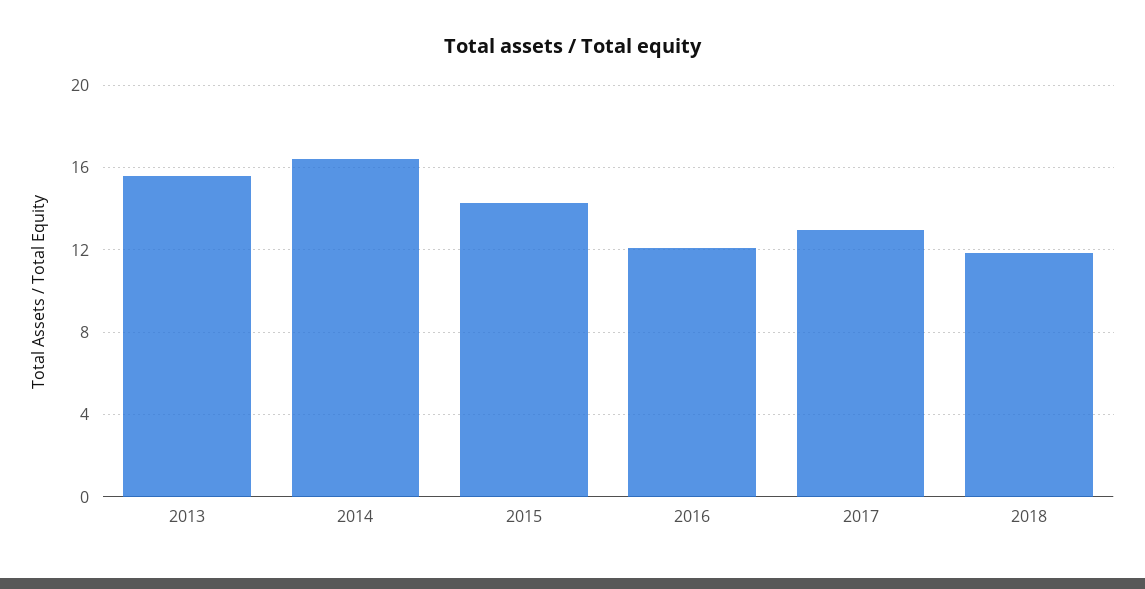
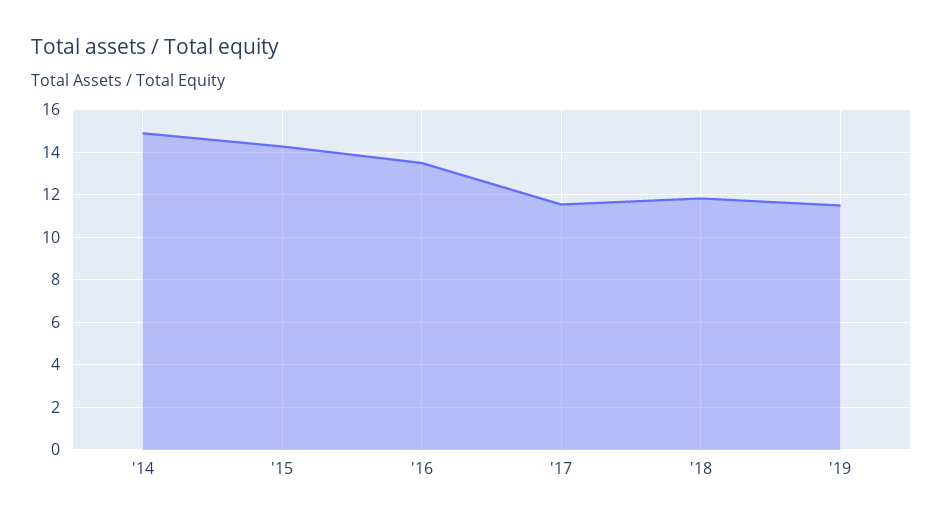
2013: 15.5 -> none
2014: 16.5 -> 15
2016: 12 -> 13.5
2017: 13 -> 11.5
'19: none -> 11.5

